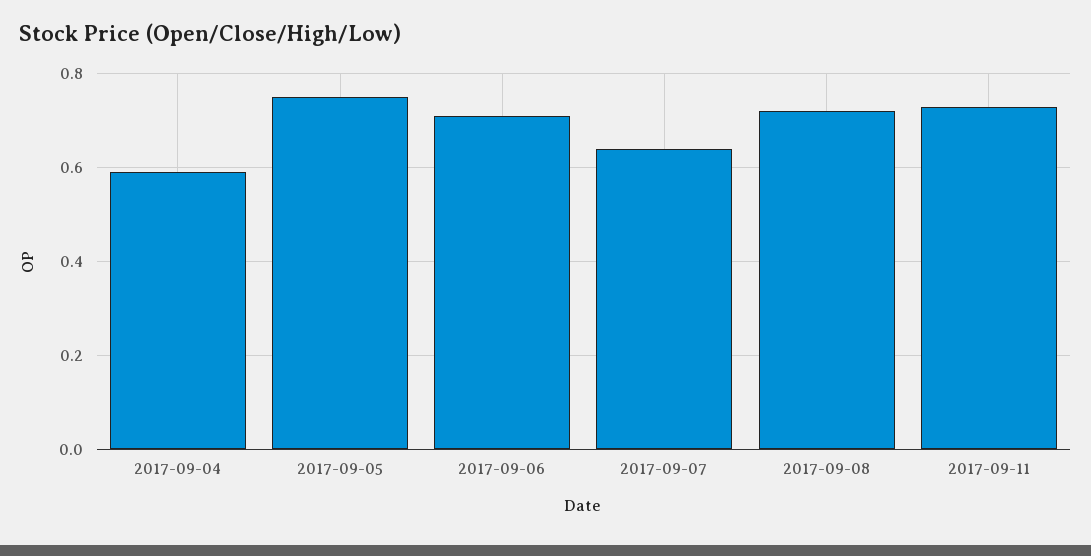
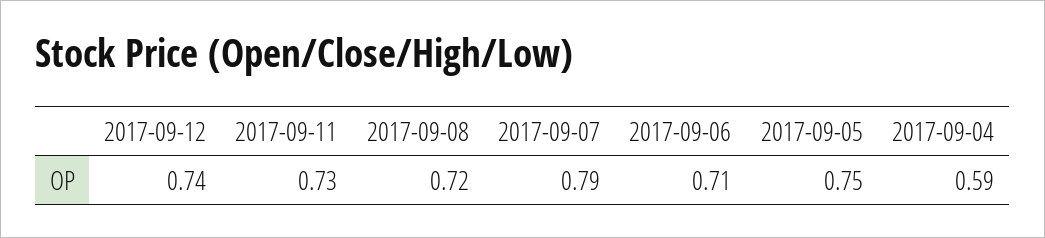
2017-09-07: 0.65 -> 0.79
2017-09-12: none -> 0.74

